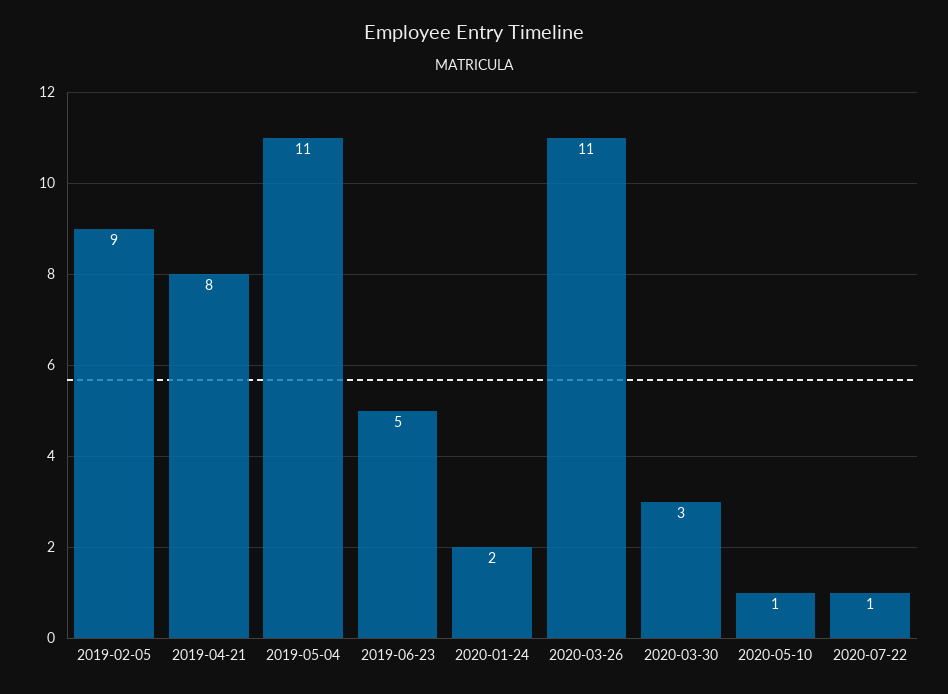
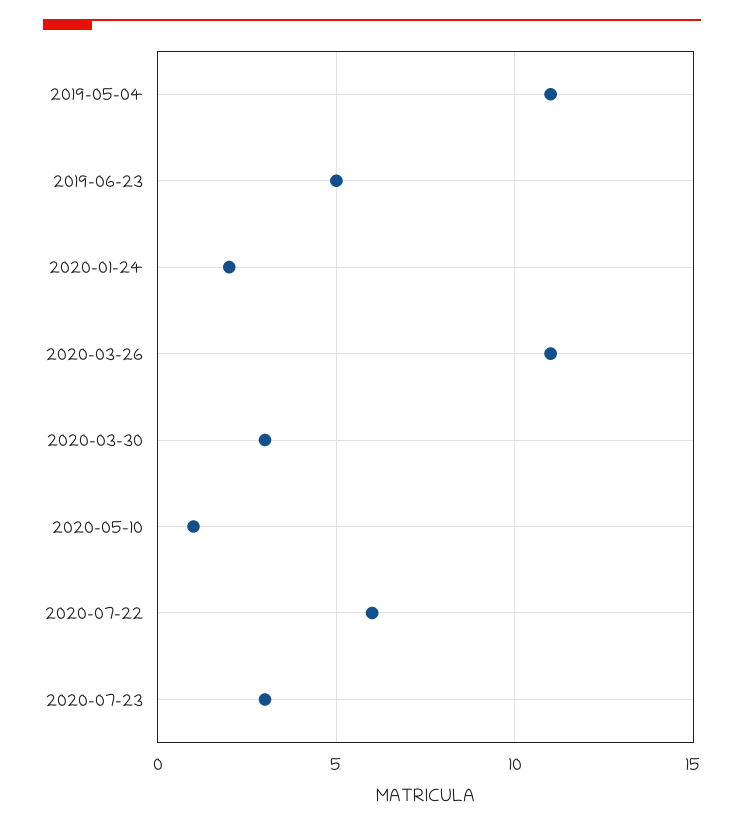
2019-02-05: 9 -> none
2019-04-21: 8 -> none
2020-07-22: 1 -> 6
2020-07-23: none -> 3

